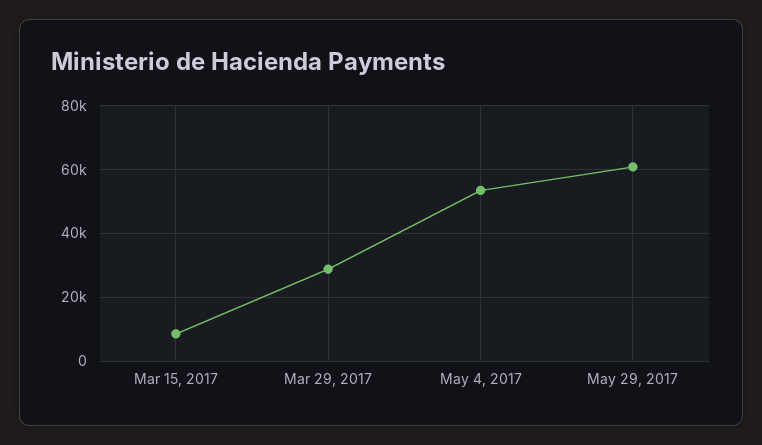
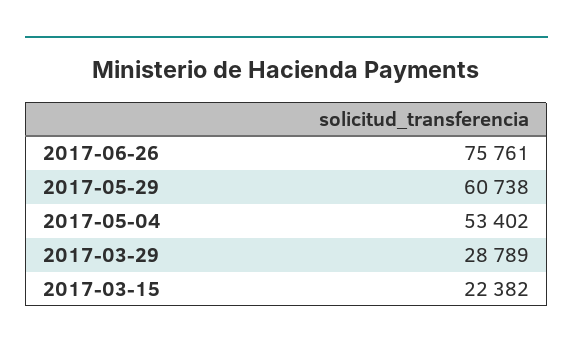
Mar 15, 2017: 8000 -> 22382
2017-06-26: none -> 75761

